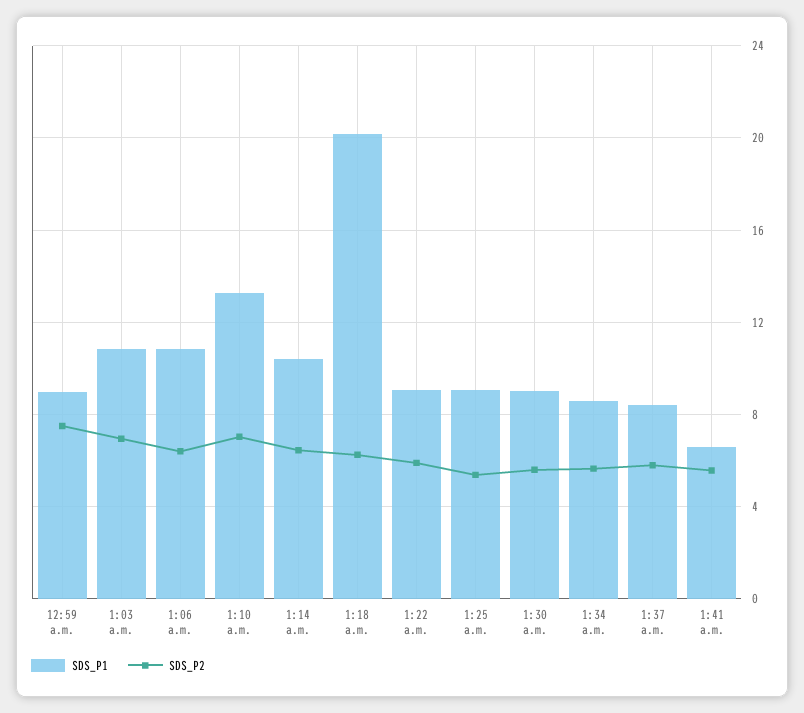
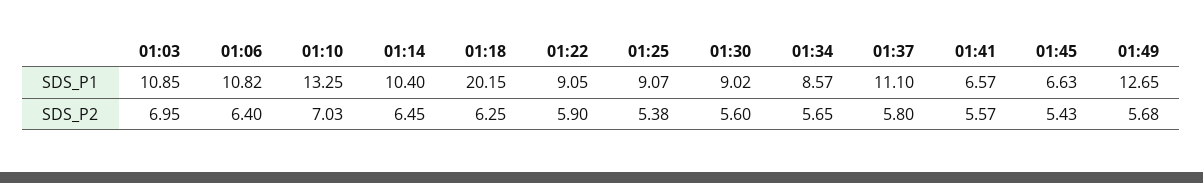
SDS_P1, 12:59 a.m.: 9 -> none
SDS_P2, 12:59 a.m.: 7.5 -> none
SDS_P1, 1:37 a.m.: 8.5 -> 11.1
SDS_P1, 01:45: none -> 6.63
SDS_P1, 01:49: none -> 12.65
SDS_P2, 01:45: none -> 5.43
SDS_P2, 01:49: none -> 5.68

